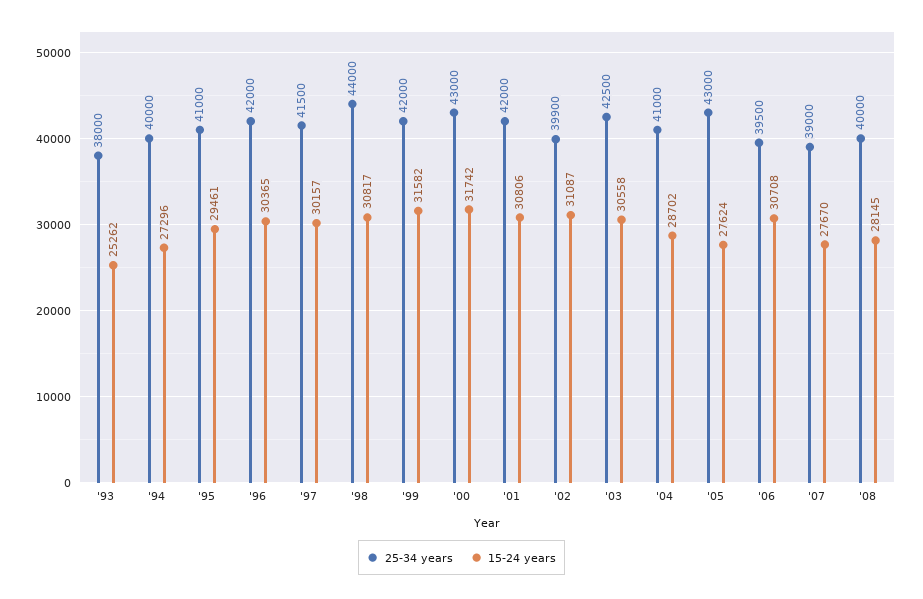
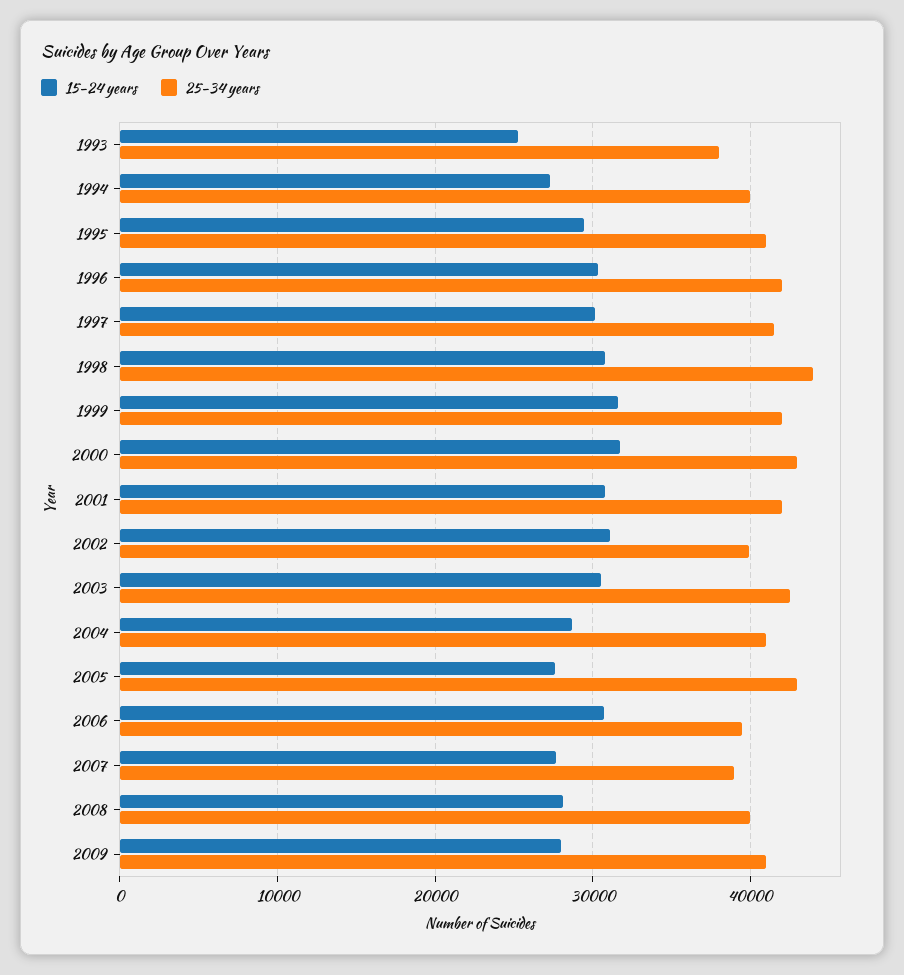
15-24 years, 2009: none -> 28000
25-34 years, 2009: none -> 41000

